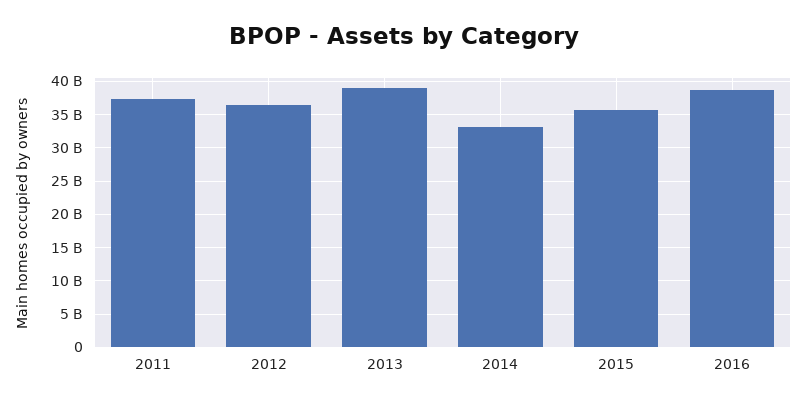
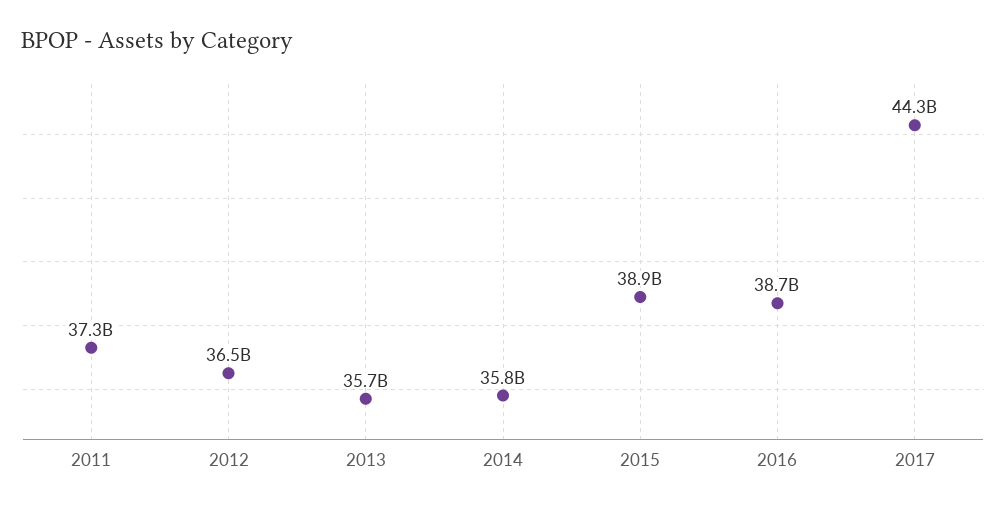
2013: 39000000000 -> 35700000000
2014: 33000000000 -> 35800000000
2015: 36000000000 -> 38900000000
2017: none -> 44300000000

